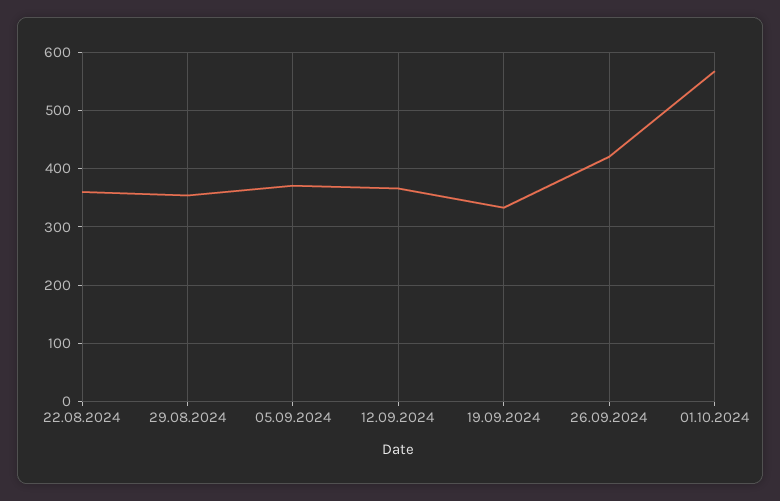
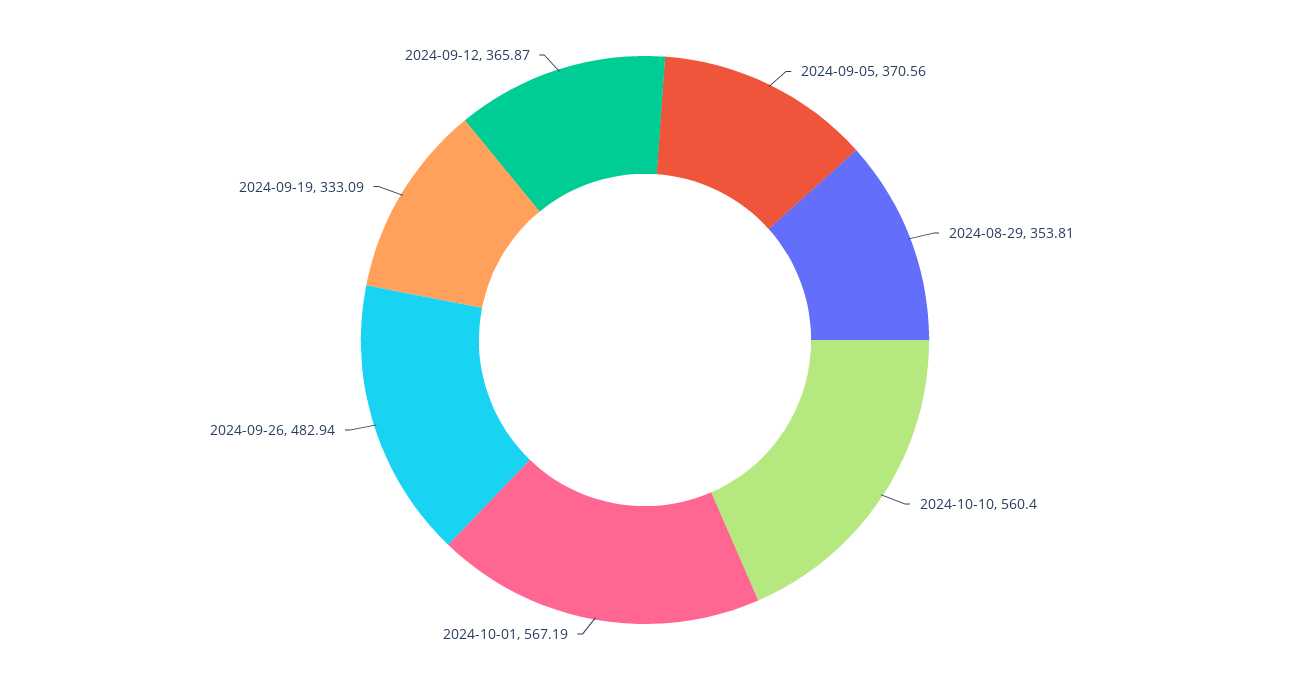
22.08.2024: 360 -> none
26.09.2024: 420 -> 482.94
2024-10-10: none -> 560.4

